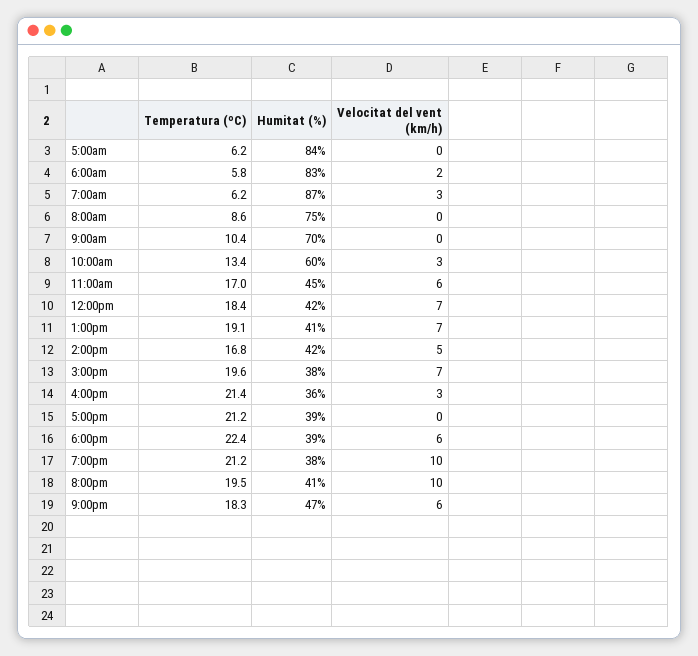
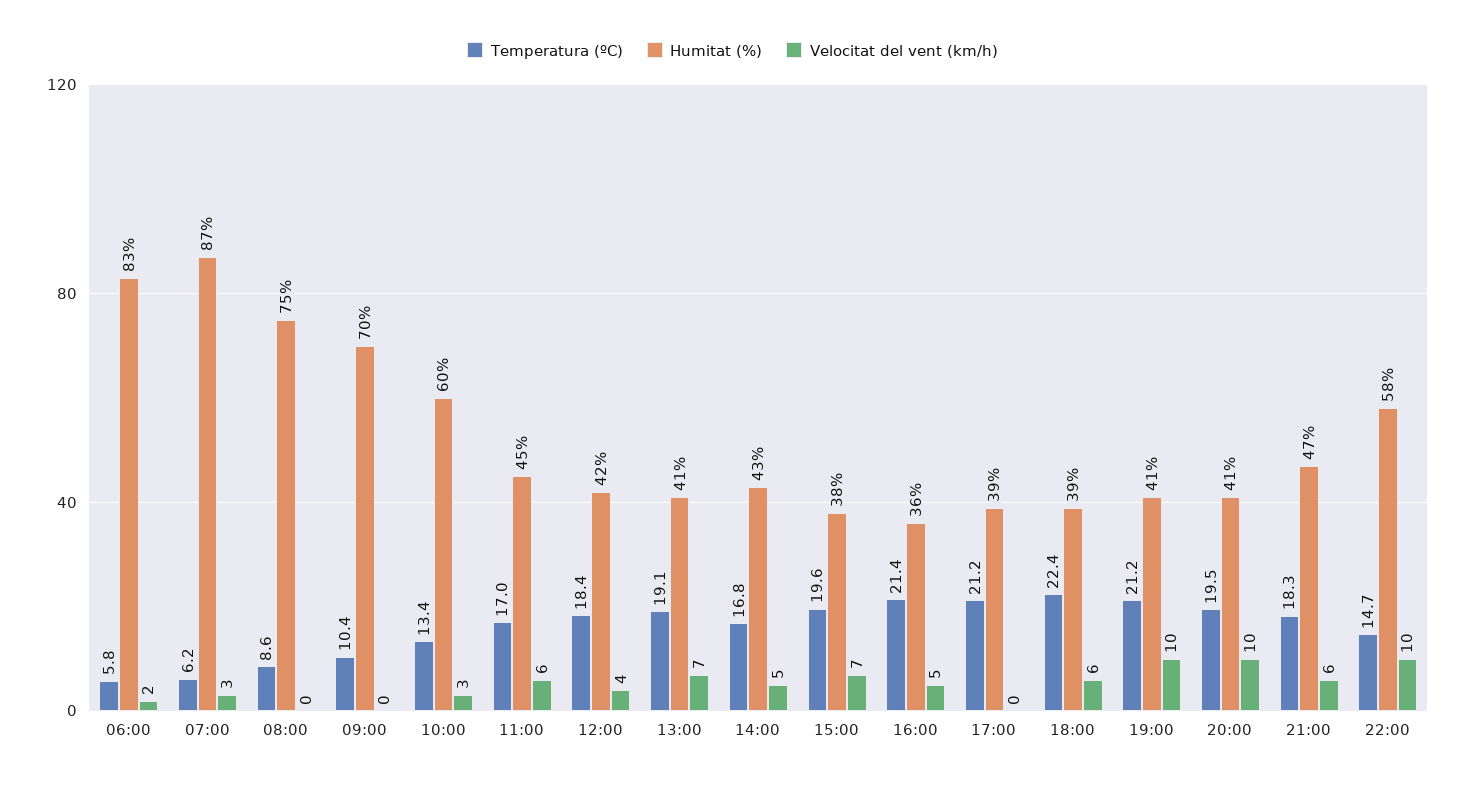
Temperatura (ºC), 5:00am: 6.2 -> none
Humitat (%), 5:00am: 84 -> none
Velocitat del vent (km/h), 5:00am: 0 -> none
Velocitat del vent (km/h), 12:00pm: 7 -> 4
Humitat (%), 2:00pm: 42 -> 43
Velocitat del vent (km/h), 4:00pm: 3 -> 5
Humitat (%), 7:00pm: 38 -> 41
Temperatura (ºC), 22:00: none -> 14.7
Humitat (%), 22:00: none -> 58
Velocitat del vent (km/h), 22:00: none -> 10

